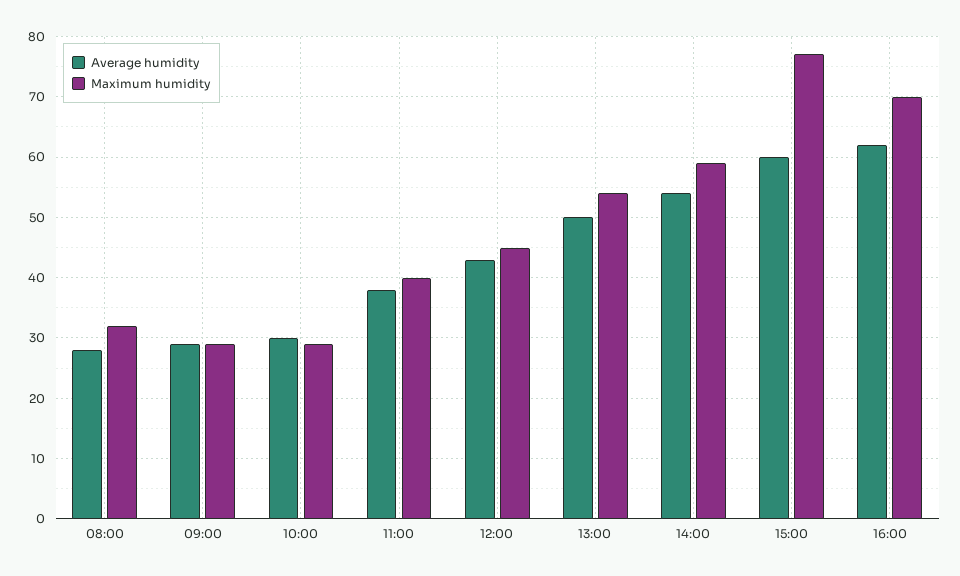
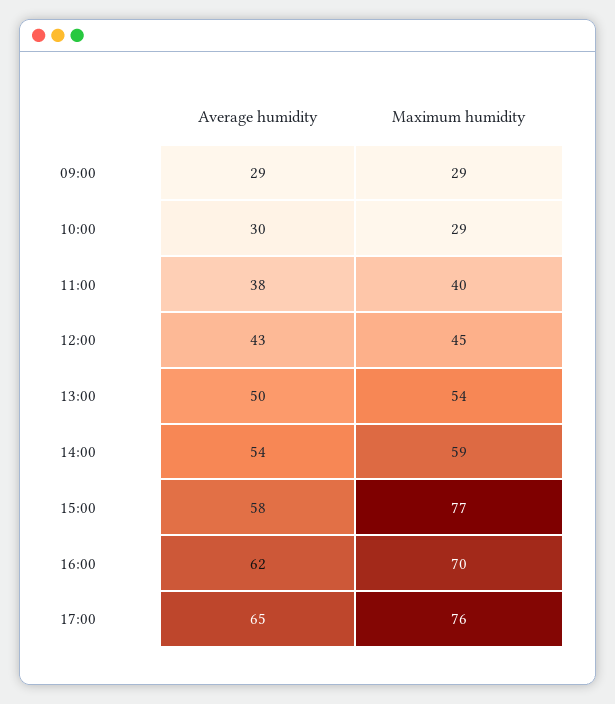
Average humidity, 08:00: 28 -> none
Maximum humidity, 08:00: 32 -> none
Average humidity, 15:00: 60 -> 58
Average humidity, 17:00: none -> 65
Maximum humidity, 17:00: none -> 76

